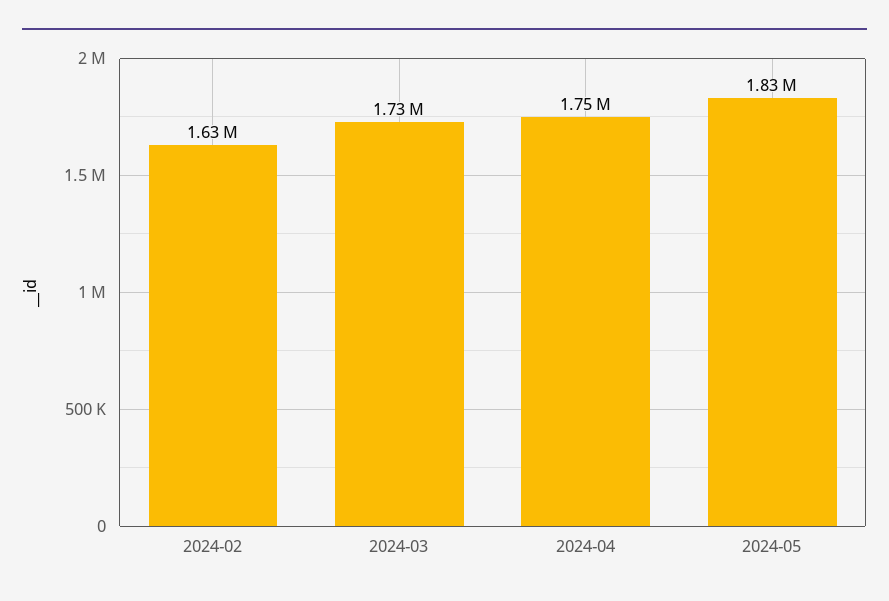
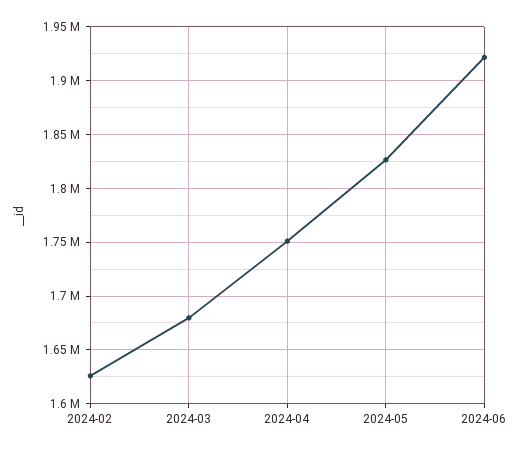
2024-03: 1730000 -> 1680000
2024-06: none -> 1920000

